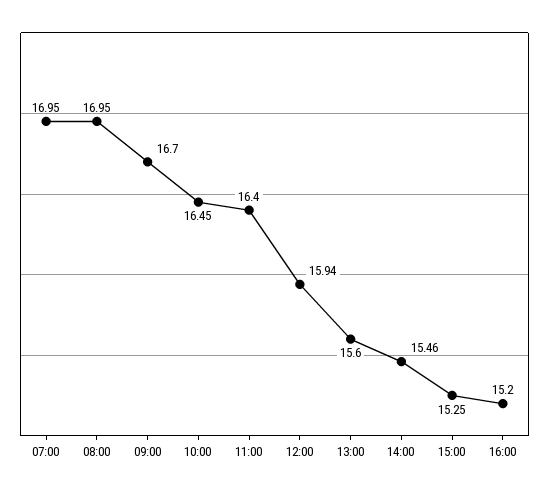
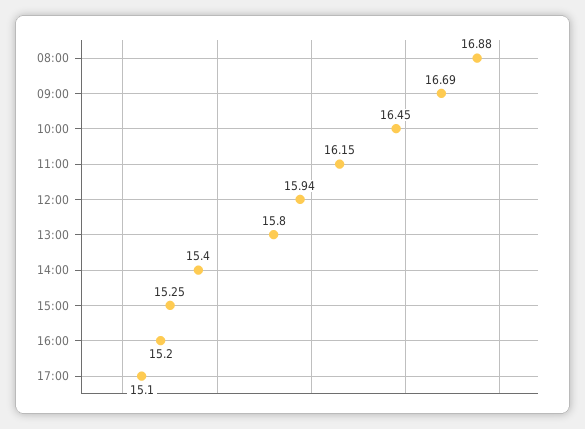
07:00: 16.95 -> none
08:00: 16.95 -> 16.88
09:00: 16.7 -> 16.69
11:00: 16.4 -> 16.15
13:00: 15.6 -> 15.8
14:00: 15.46 -> 15.4
17:00: none -> 15.1

